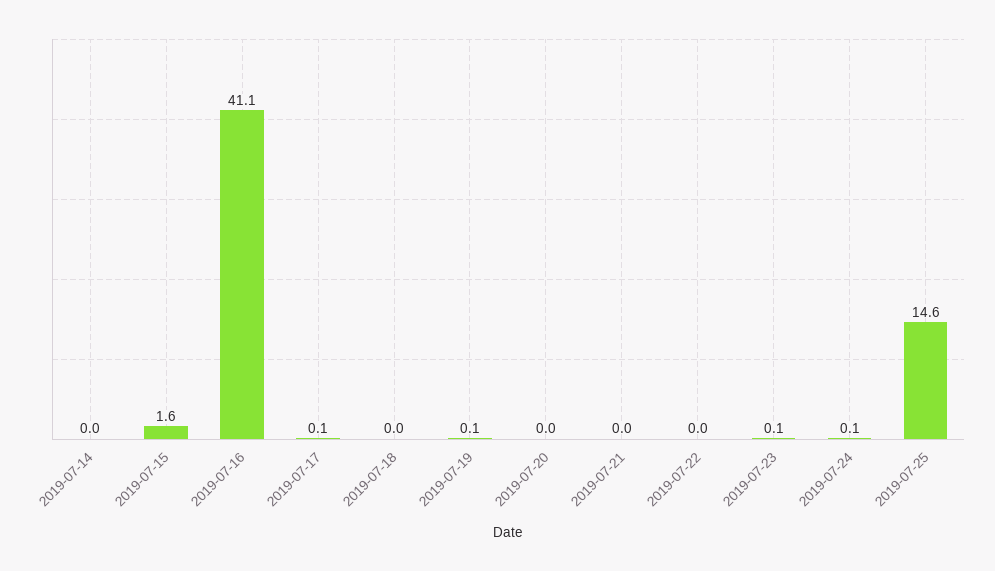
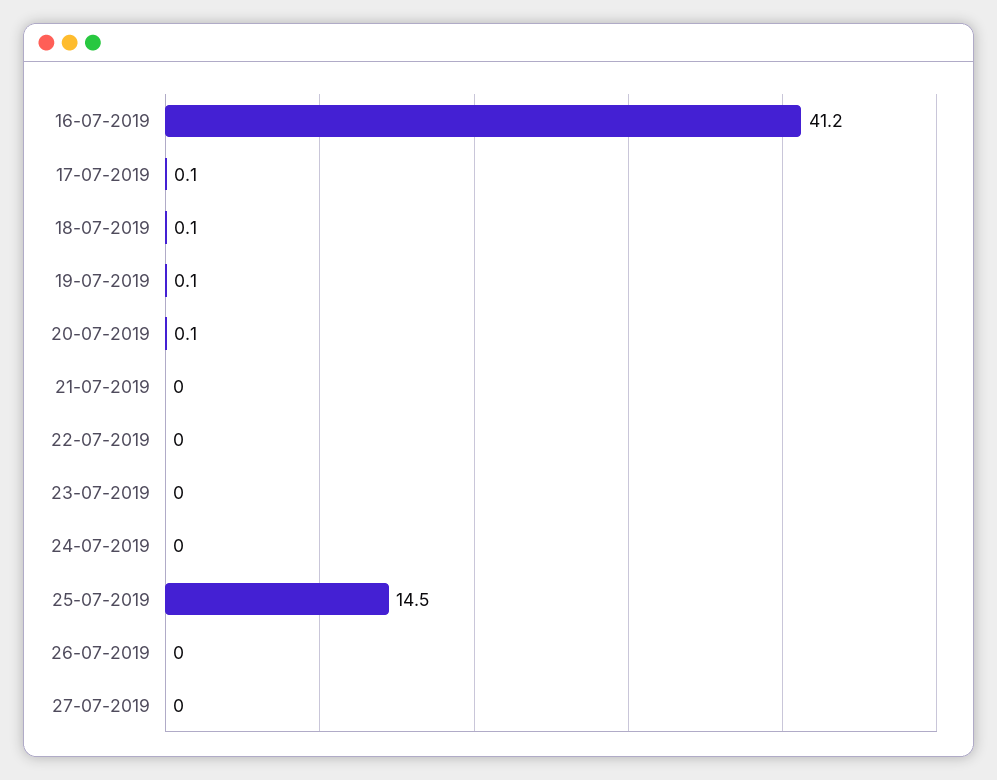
2019-07-14: 0 -> none
2019-07-15: 1.6 -> none
2019-07-16: 41.1 -> 41.2
2019-07-18: 0 -> 0.1
2019-07-20: 0 -> 0.1
2019-07-23: 0.1 -> 0
2019-07-24: 0.1 -> 0
2019-07-25: 14.6 -> 14.5
26-07-2019: none -> 0
27-07-2019: none -> 0

